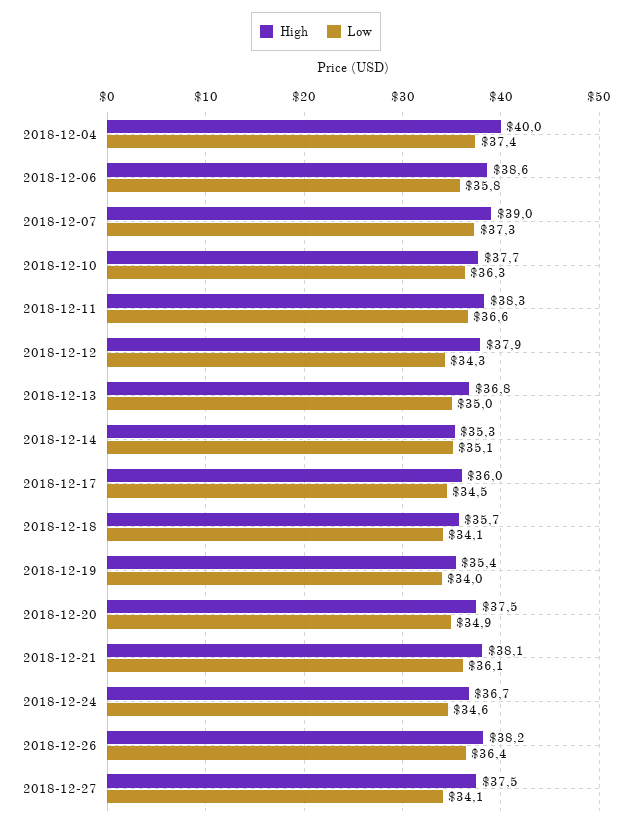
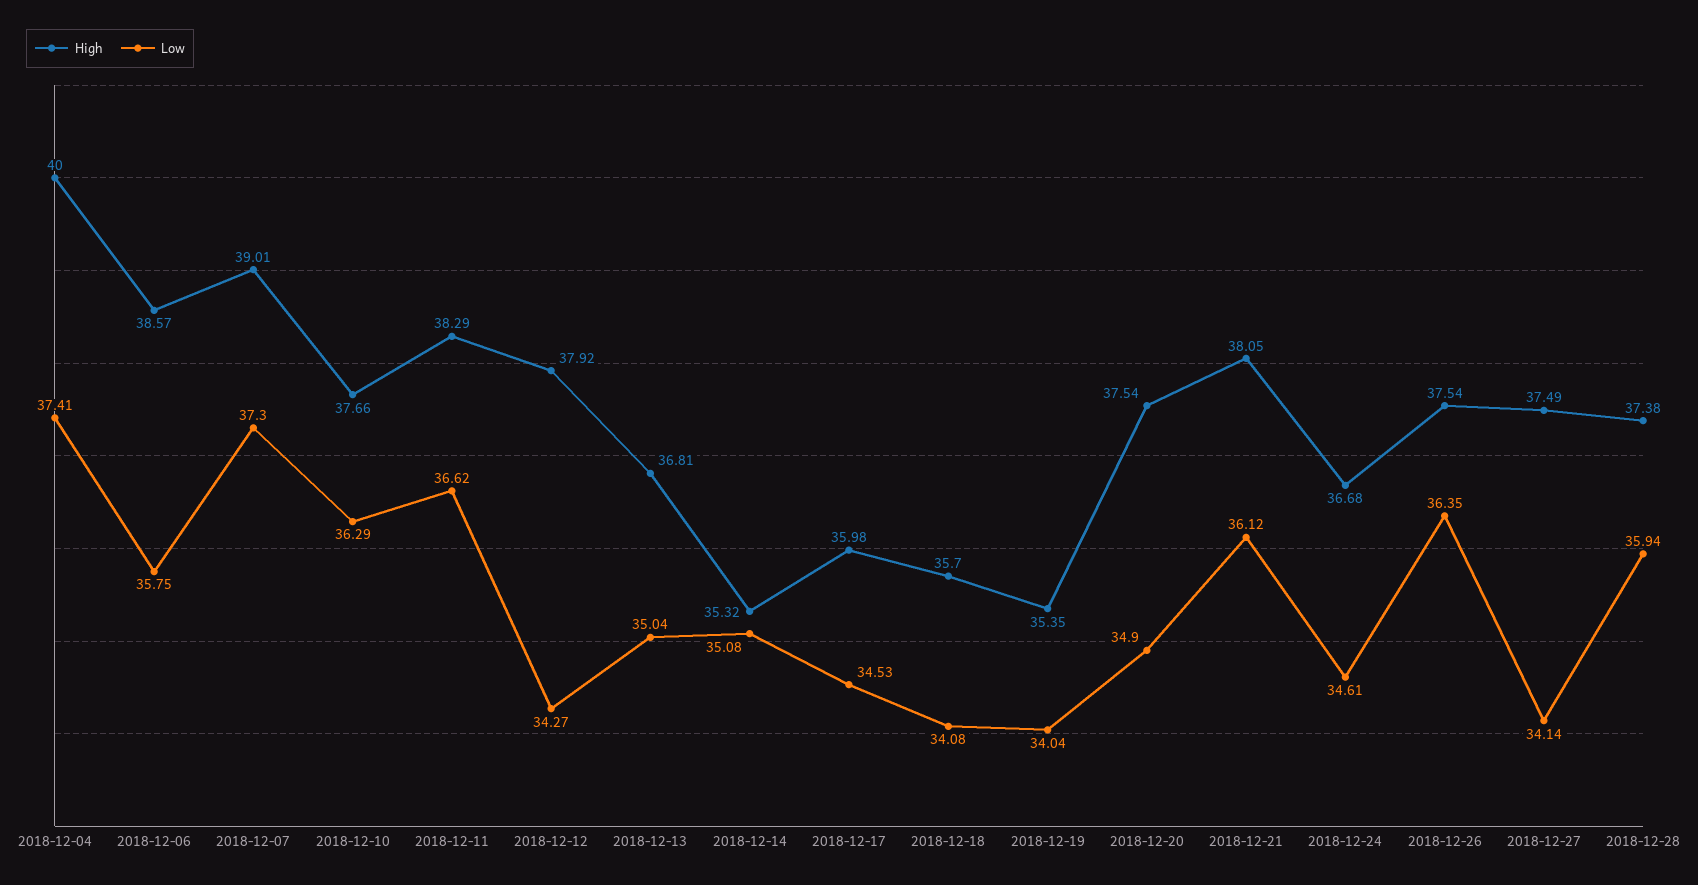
High, 2018-12-26: 38.2 -> 37.54
High, 2018-12-28: none -> 37.38
Low, 2018-12-28: none -> 35.94

